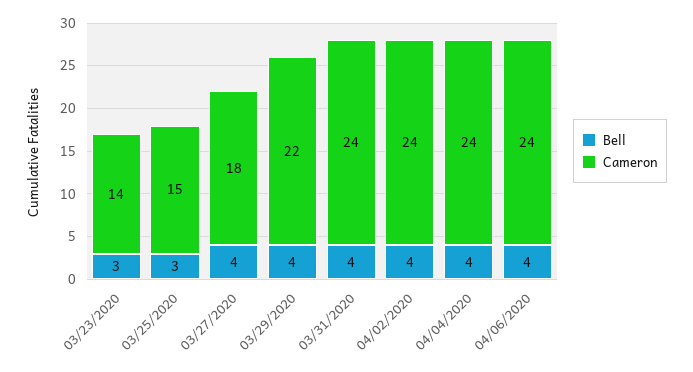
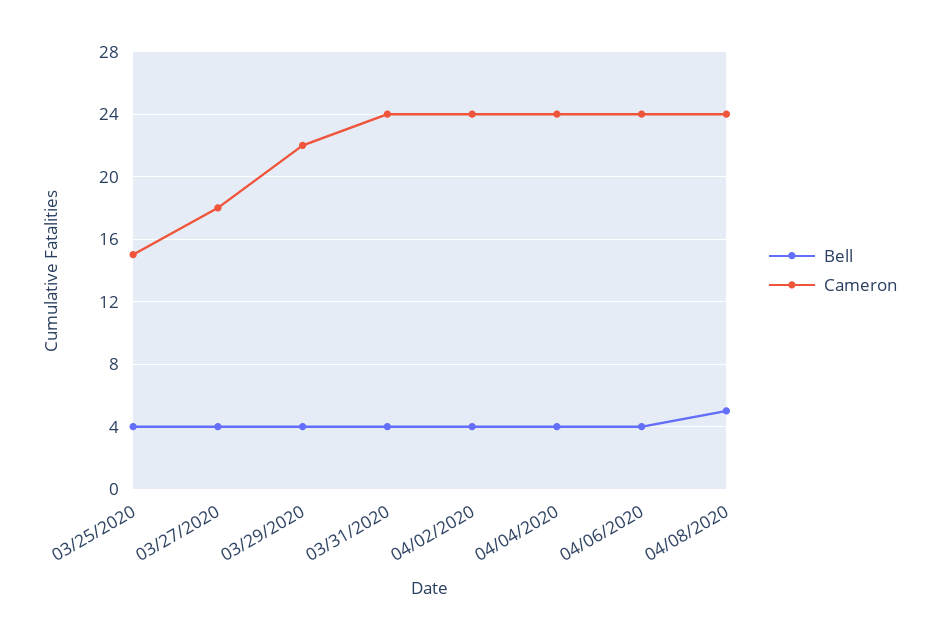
Bell, 03/23/2020: 3 -> none
Cameron, 03/23/2020: 14 -> none
Bell, 03/25/2020: 3 -> 4
Bell, 04/08/2020: none -> 5
Cameron, 04/08/2020: none -> 24

